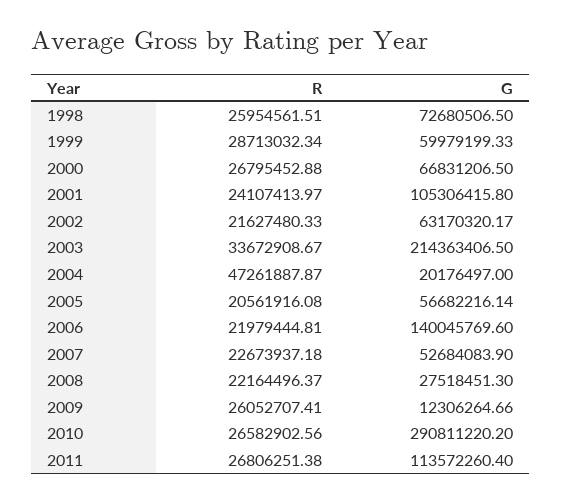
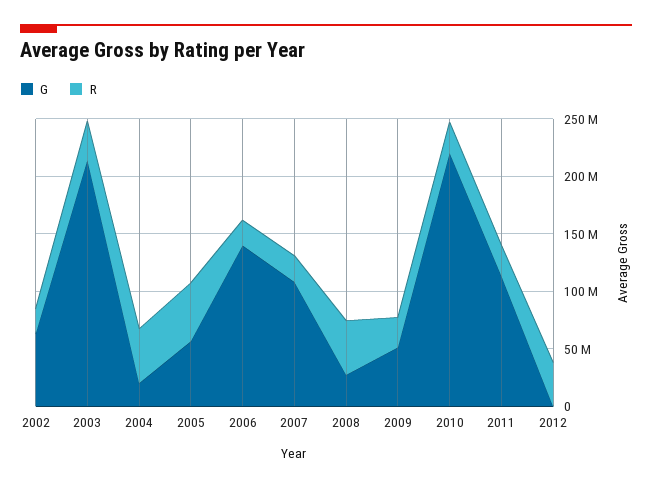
R, 1998: 25954561.51 -> none
G, 1998: 72680506.5 -> none
R, 1999: 28713032.34 -> none
G, 1999: 59979199.33 -> none
R, 2000: 26795452.88 -> none
G, 2000: 66831206.5 -> none
R, 2001: 24107413.97 -> none
G, 2001: 105306415.8 -> none
R, 2005: 20561916.08 -> 50000000
G, 2007: 52684083.9 -> 110000000
R, 2008: 22164496.37 -> 50000000
G, 2009: 12306264.66 -> 50000000
G, 2010: 290811220.2 -> 220000000
G, 2012: none -> 0
R, 2012: none -> 40000000

